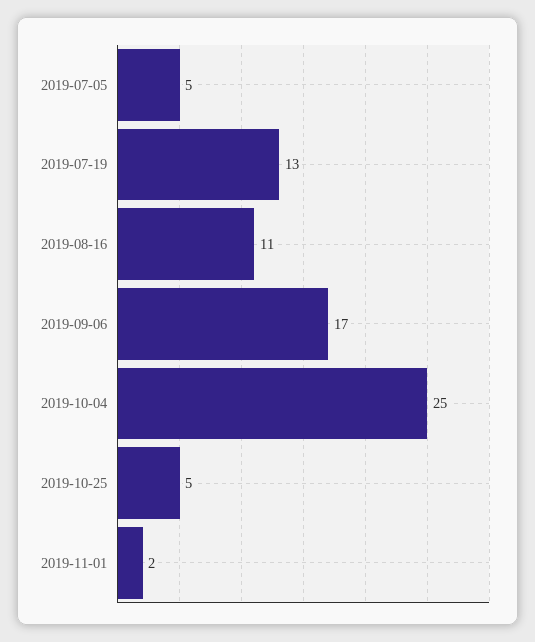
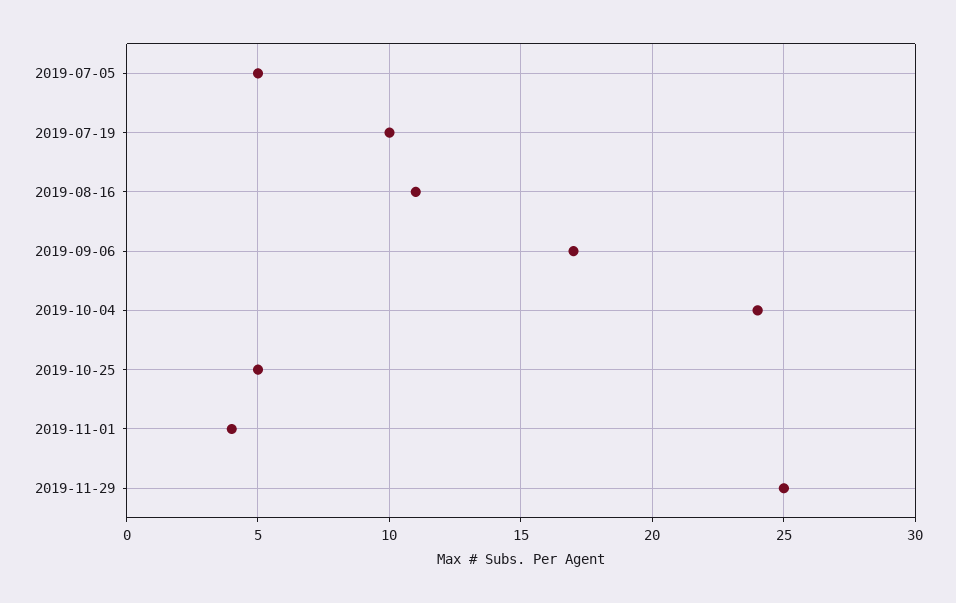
2019-07-19: 13 -> 10
2019-10-04: 25 -> 24
2019-11-01: 2 -> 4
2019-11-29: none -> 25

